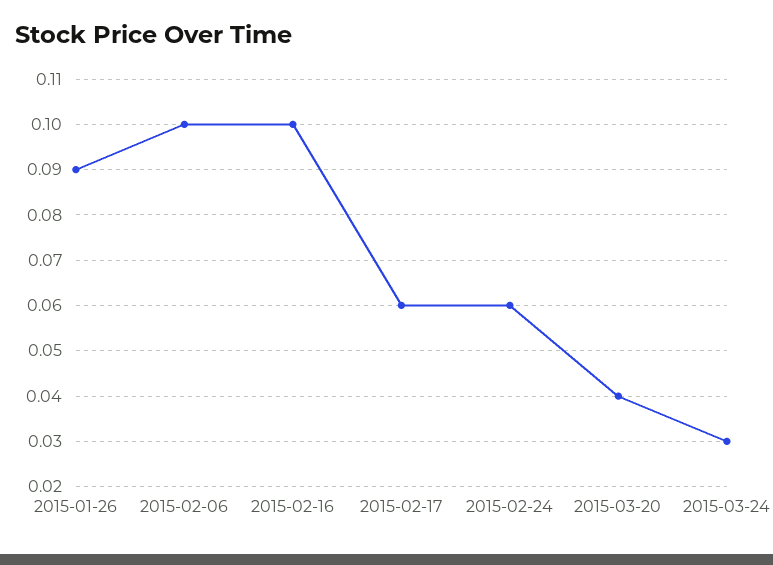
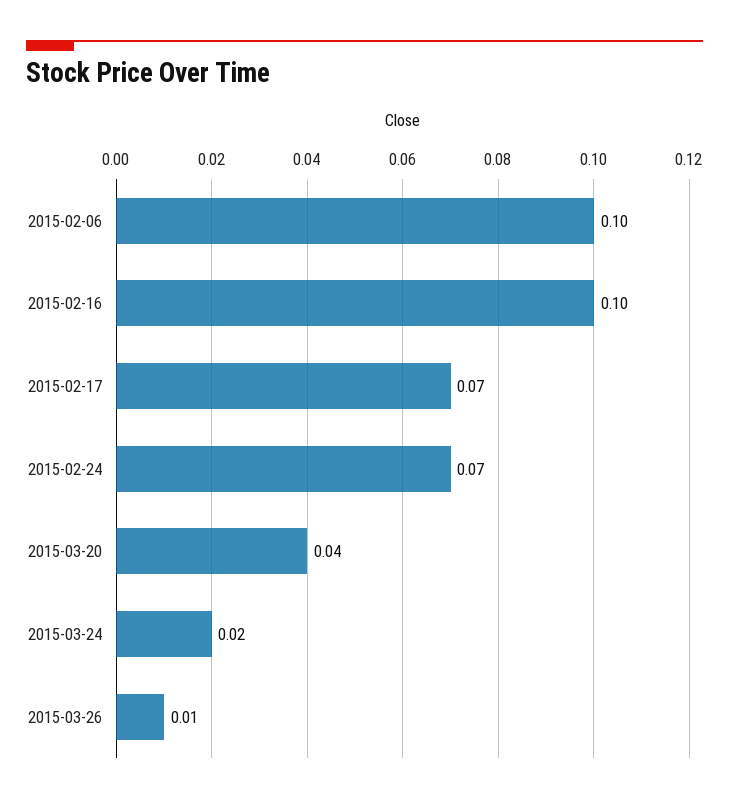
2015-01-26: 0.09 -> none
2015-02-17: 0.06 -> 0.07
2015-02-24: 0.06 -> 0.07
2015-03-24: 0.03 -> 0.02
2015-03-26: none -> 0.01

